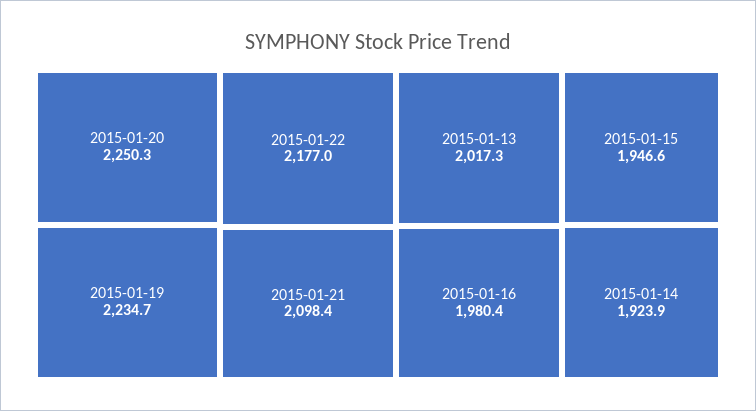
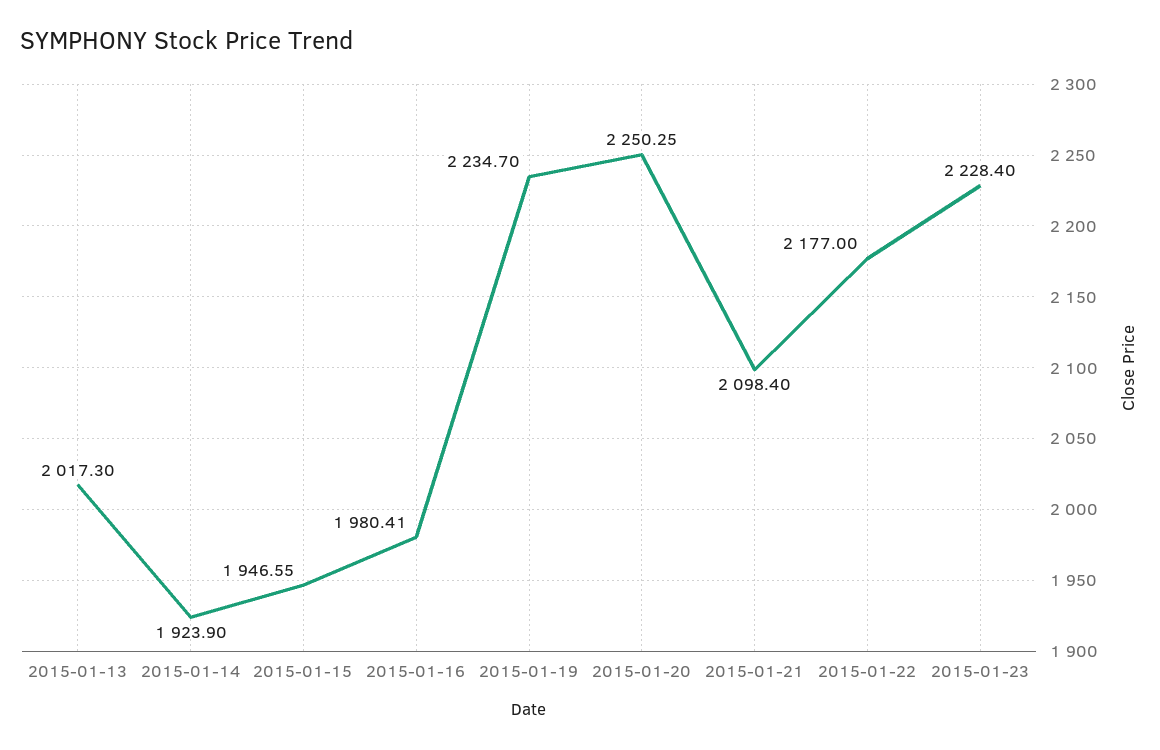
2015-01-23: none -> 2228.4

